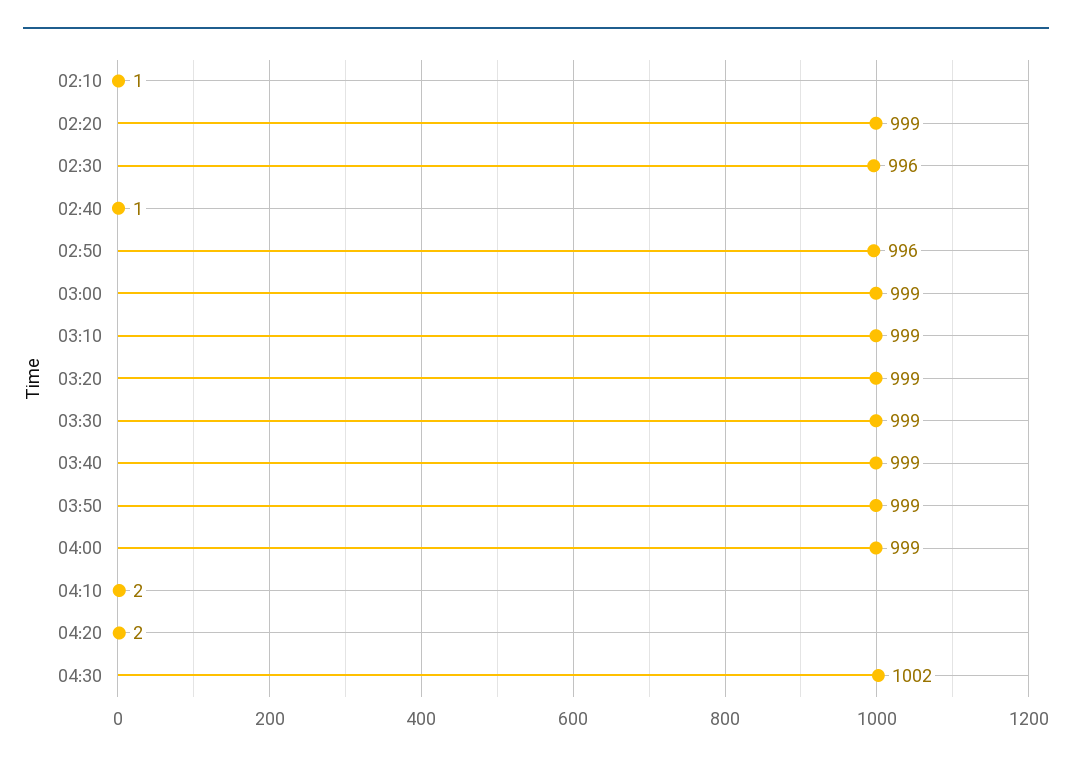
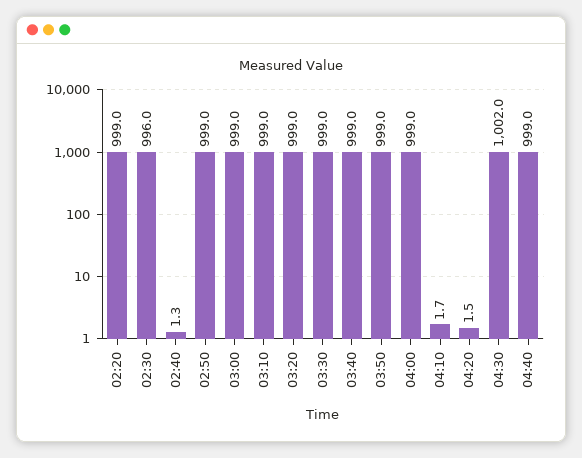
02:10: 1 -> none
02:50: 996 -> 999
04:40: none -> 999

